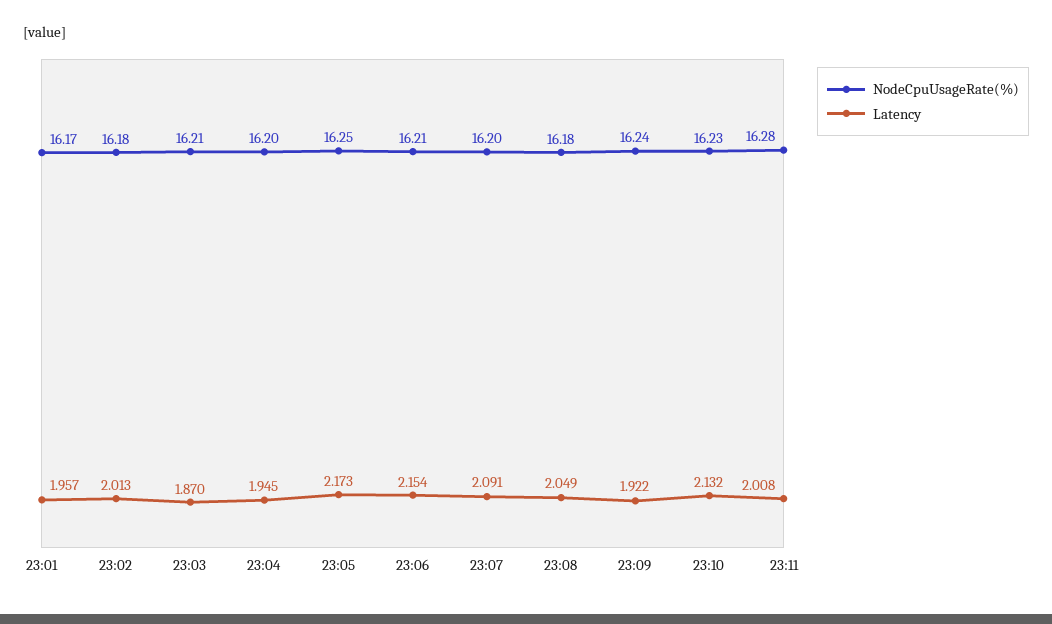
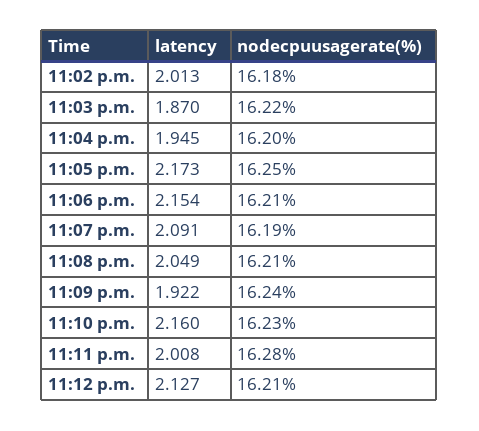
NodeCpuUsageRate(%), 23:01: 16.17 -> none
Latency, 23:01: 1.957 -> none
NodeCpuUsageRate(%), 23:03: 16.21 -> 16.22
NodeCpuUsageRate(%), 23:07: 16.2 -> 16.19
NodeCpuUsageRate(%), 23:08: 16.18 -> 16.21
Latency, 23:10: 2.132 -> 2.16
Latency, 11:12 p.m.: none -> 2.127
NodeCpuUsageRate(%), 11:12 p.m.: none -> 16.21

